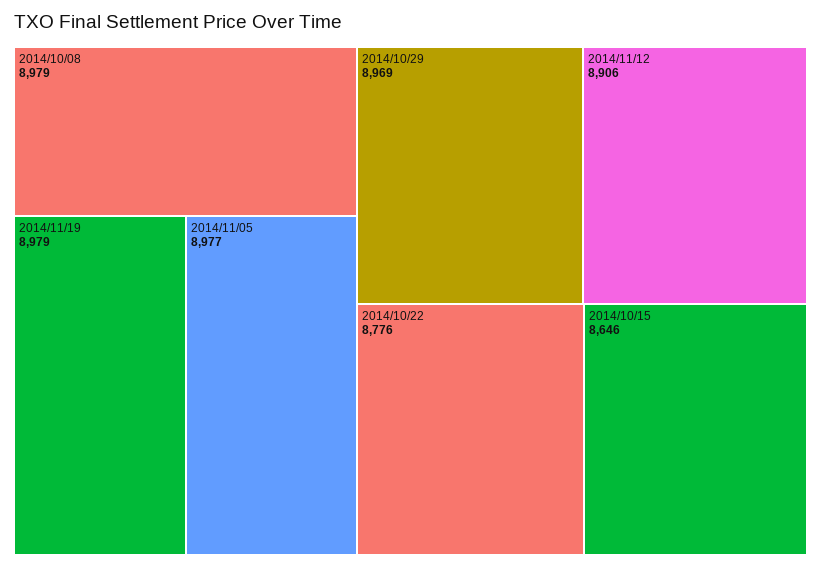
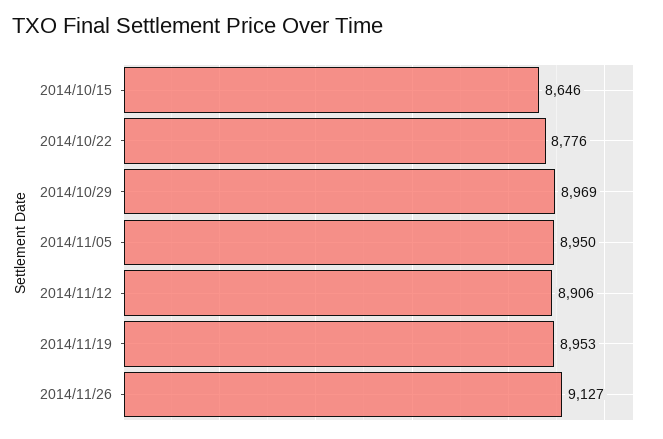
2014/10/08: 8979 -> none
2014/11/19: 8979 -> 8953
2014/11/05: 8977 -> 8950
2014/11/26: none -> 9127

